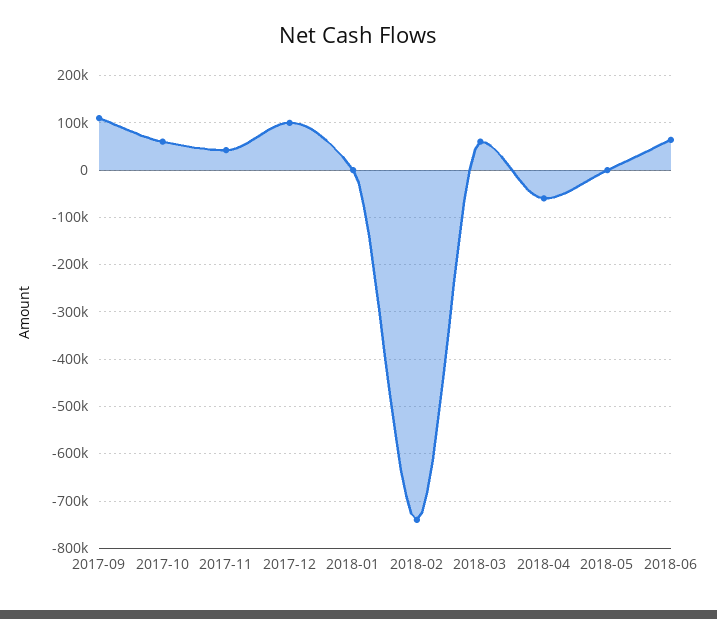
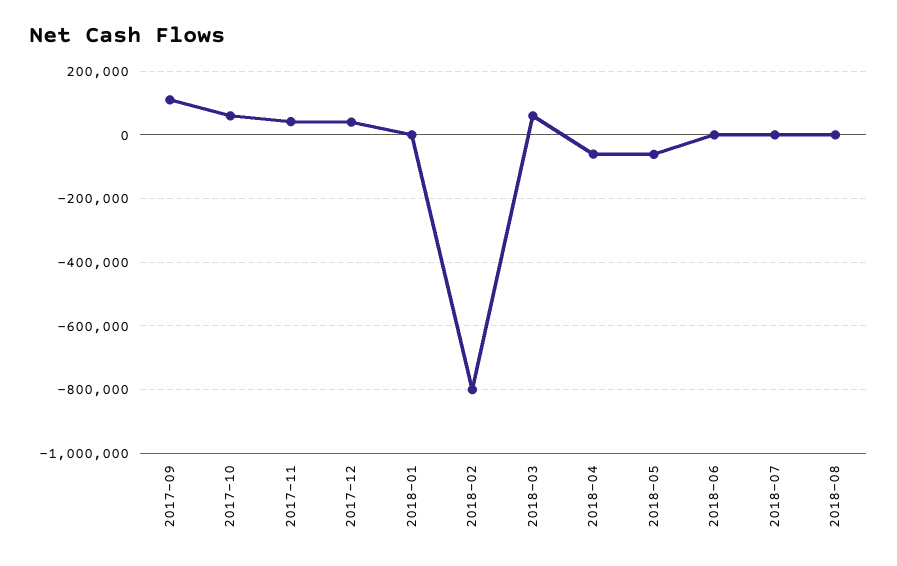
2017-12: 100000 -> 40000
2018-02: -740000 -> -800000
2018-05: 0 -> -60000
2018-06: 60000 -> 0
2018-07: none -> 0
2018-08: none -> 0

